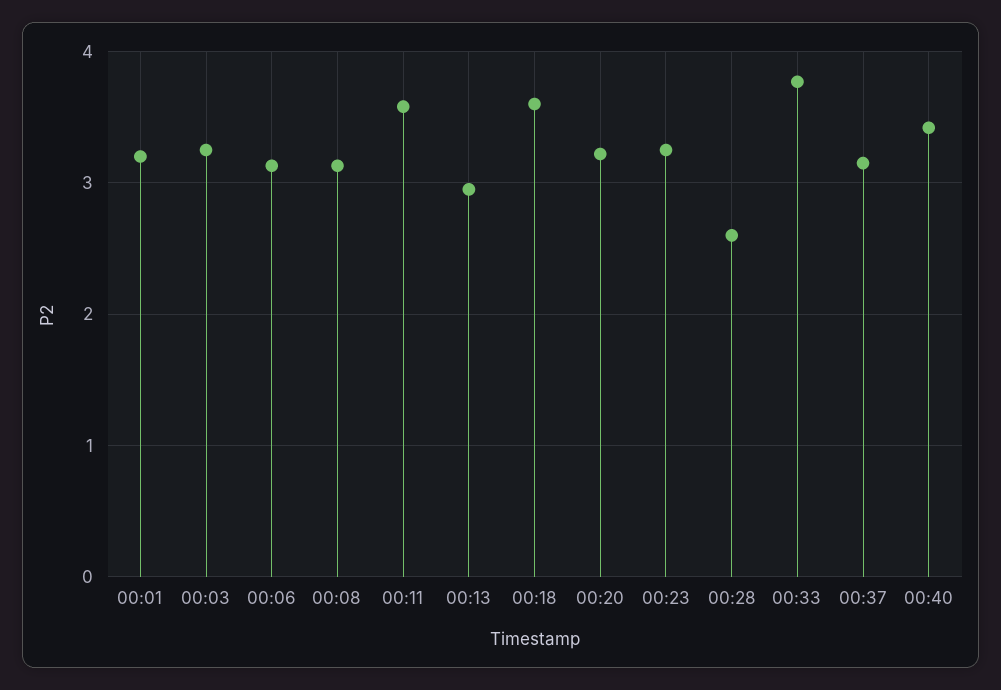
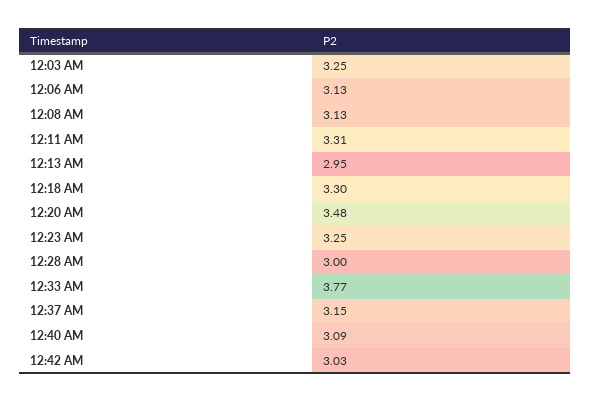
00:01: 3.2 -> none
00:11: 3.6 -> 3.31
00:18: 3.6 -> 3.3
00:20: 3.2 -> 3.48
00:28: 2.6 -> 3
00:40: 3.4 -> 3.09
12:42 AM: none -> 3.03

